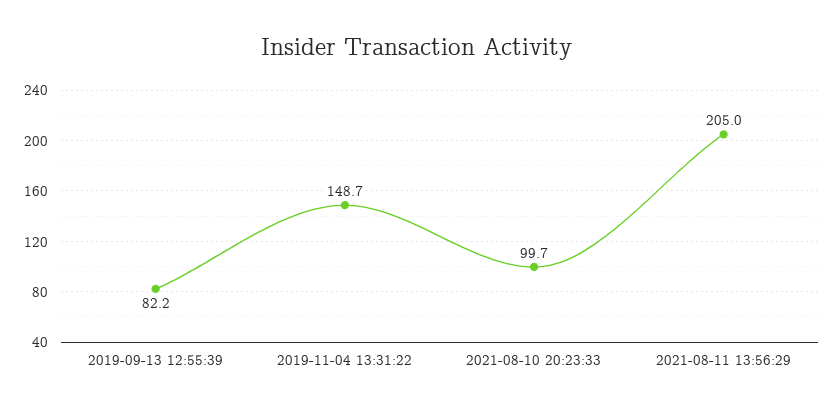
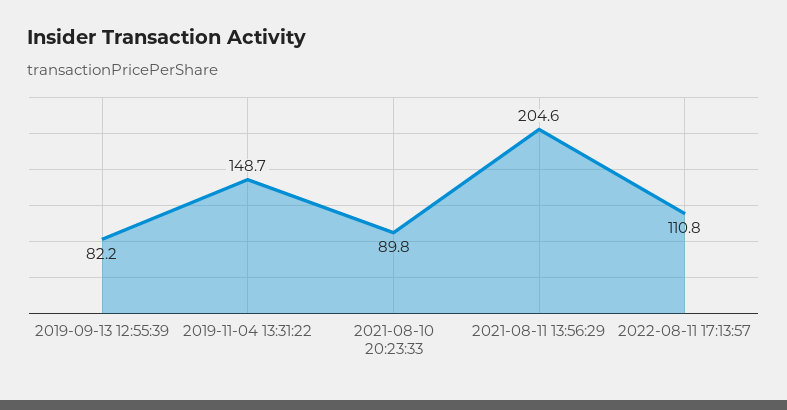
2021-08-10 20:23:33: 99.7 -> 89.8
2021-08-11 13:56:29: 205 -> 204.6
2022-08-11 17:13:57: none -> 110.8

